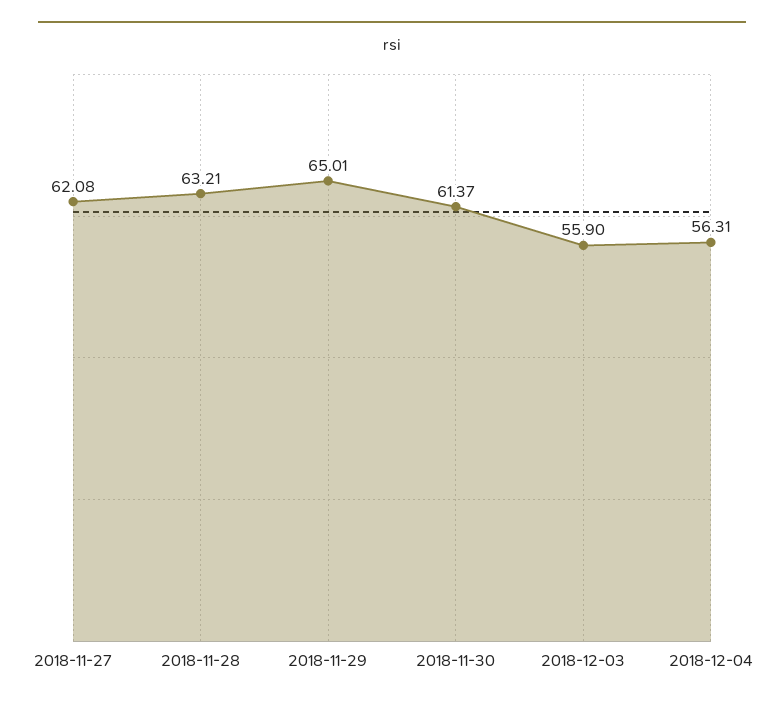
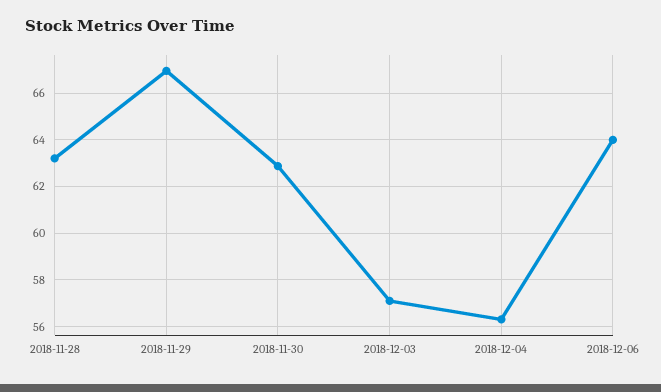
2018-11-27: 62.08 -> none
2018-11-29: 65.01 -> 67
2018-11-30: 61.37 -> 63
2018-12-03: 55.9 -> 57
2018-12-06: none -> 64

